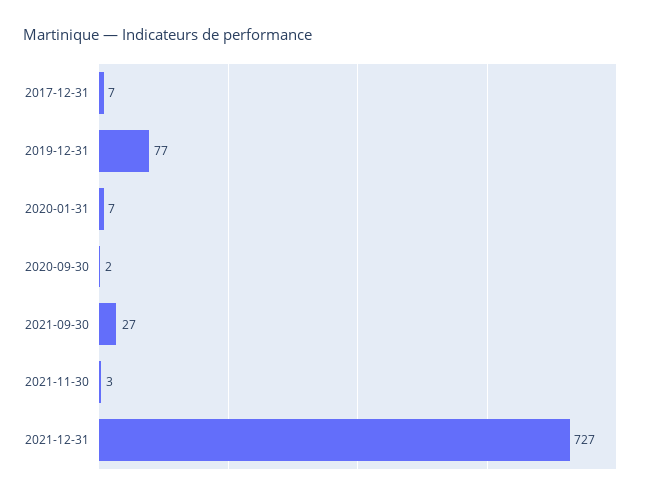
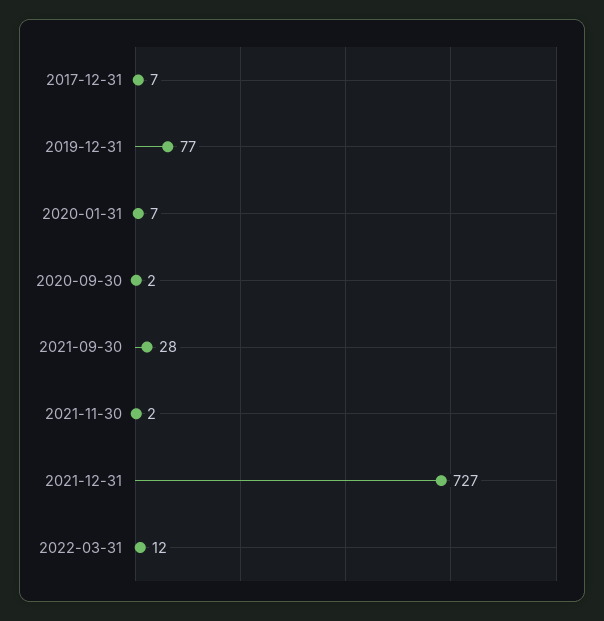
2021-09-30: 27 -> 28
2021-11-30: 3 -> 2
2022-03-31: none -> 12

